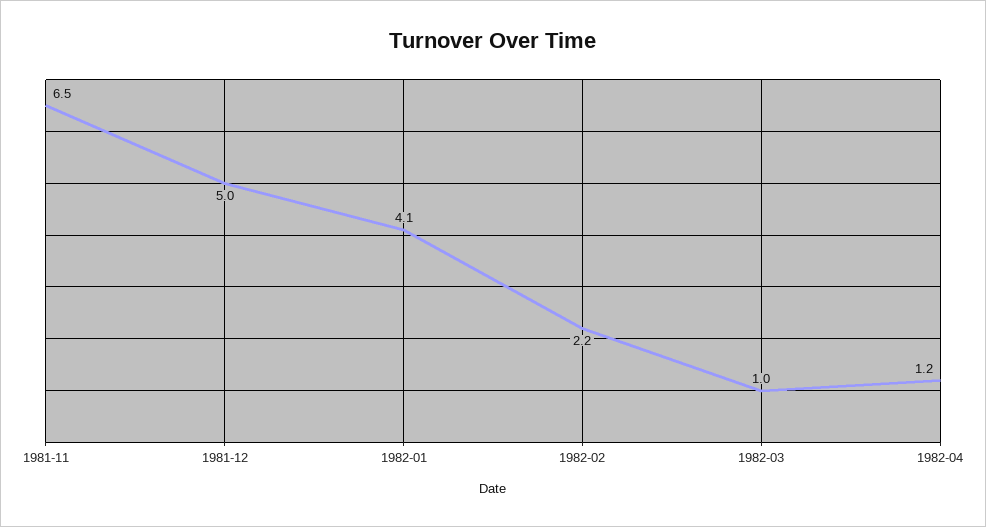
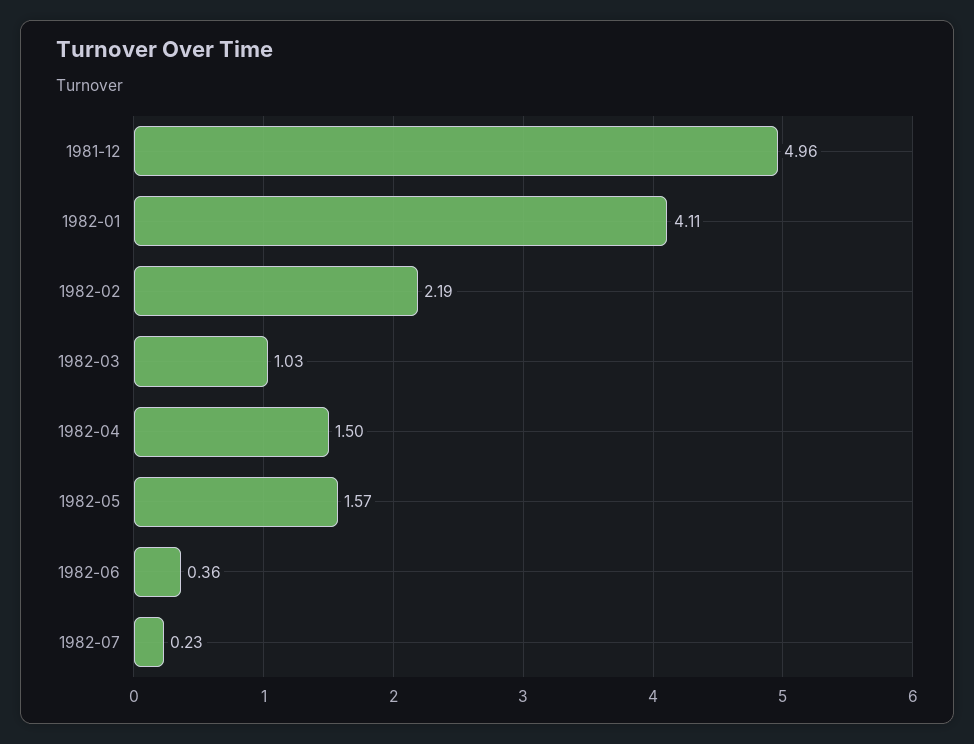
1981-11: 6.5 -> none
1982-04: 1.2 -> 1.5
1982-05: none -> 1.57
1982-06: none -> 0.36
1982-07: none -> 0.23

